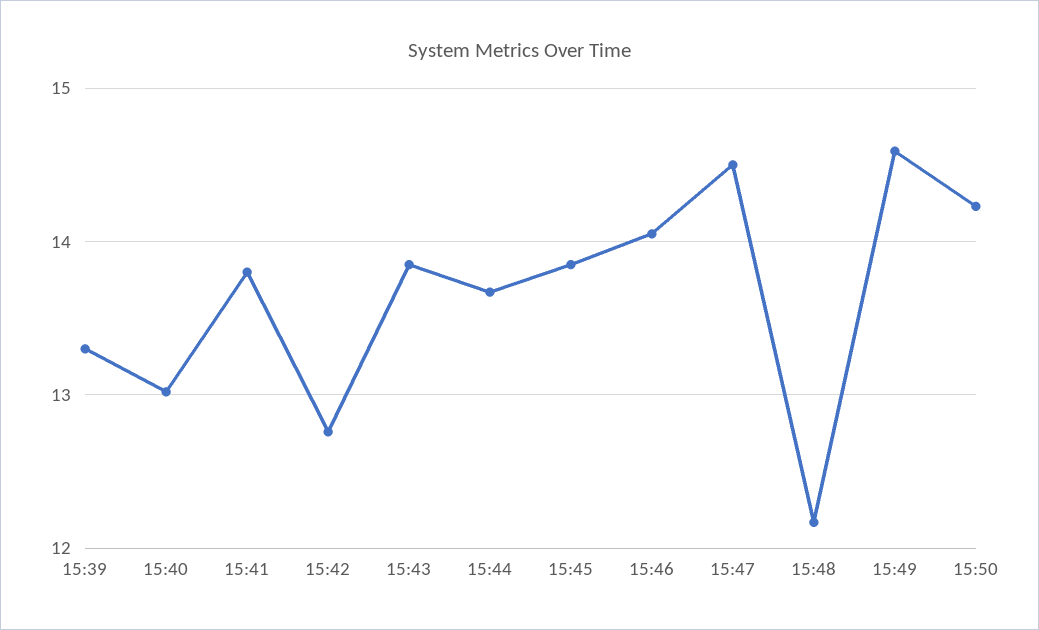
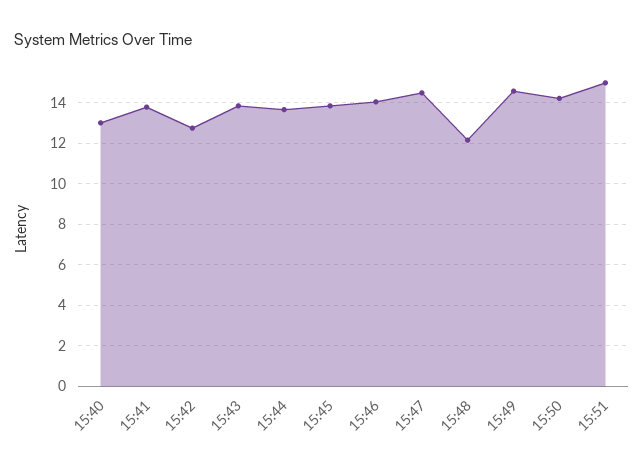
15:39: 13.3 -> none
15:51: none -> 15

